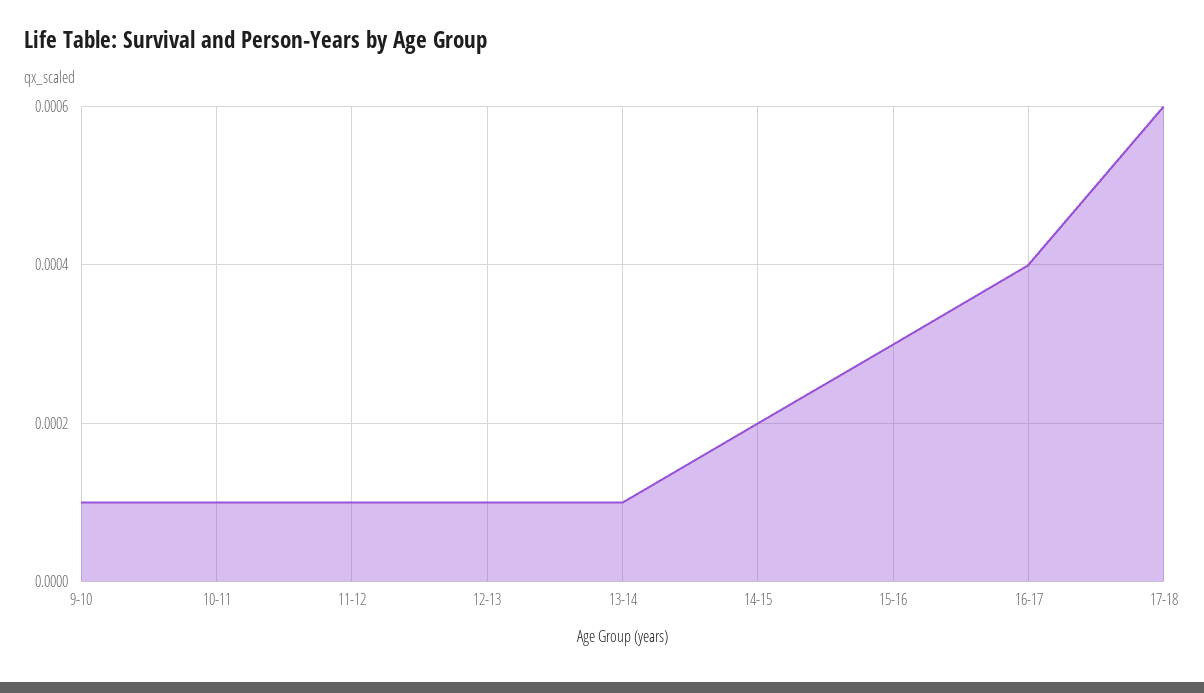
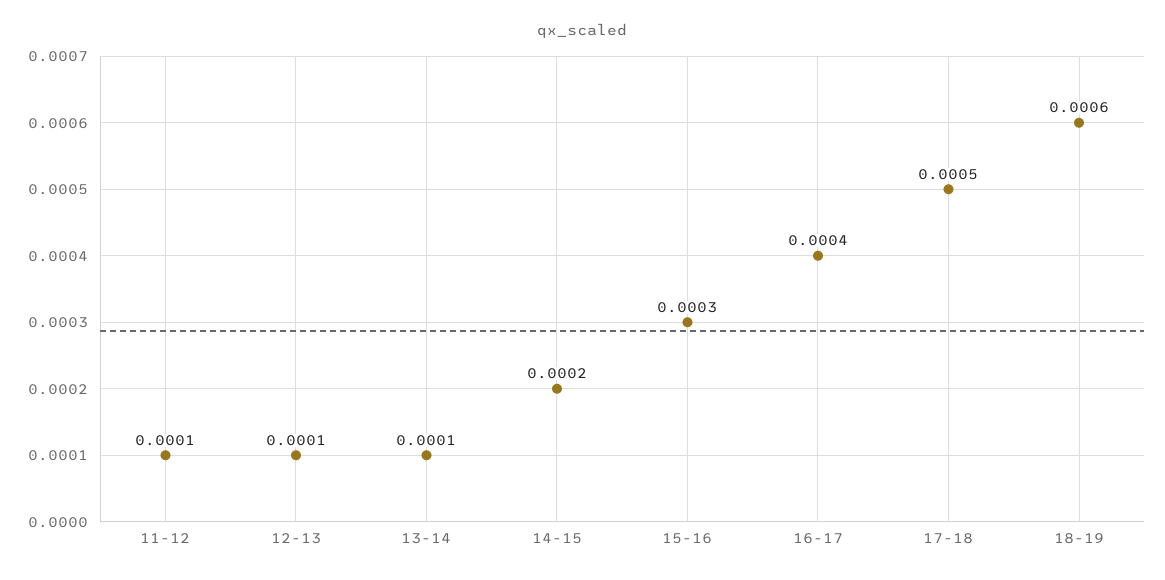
9-10: 0.0001 -> none
10-11: 0.0001 -> none
17-18: 0.0006 -> 0.0005
18-19: none -> 0.0006

